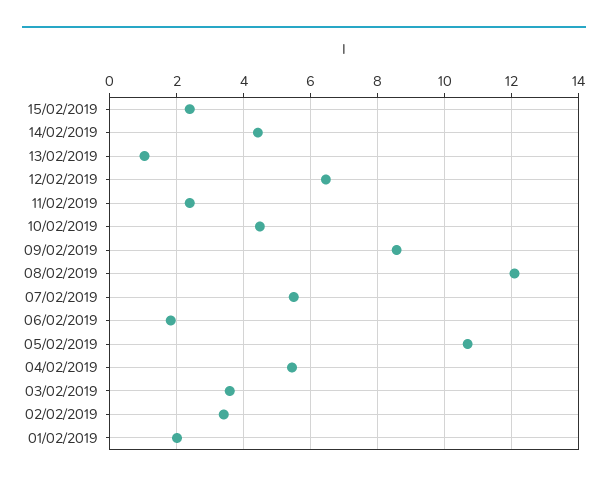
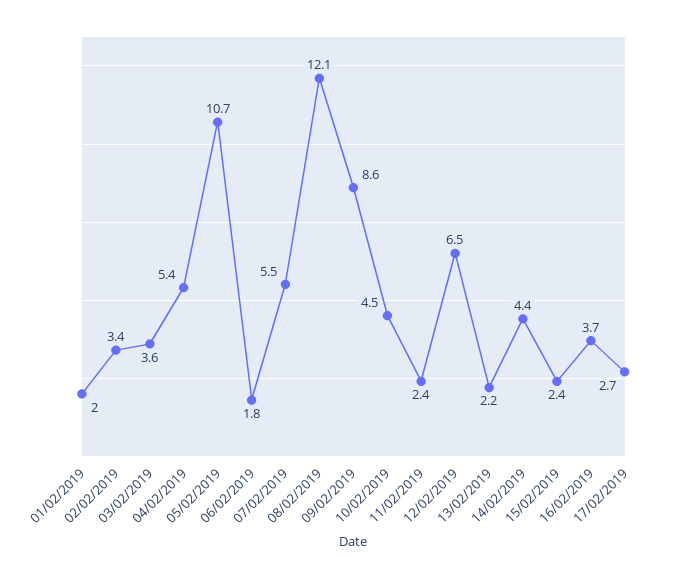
13/02/2019: 1 -> 2.2
16/02/2019: none -> 3.7
17/02/2019: none -> 2.7

